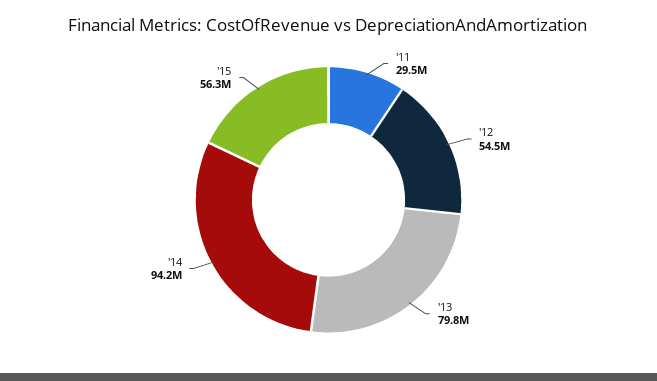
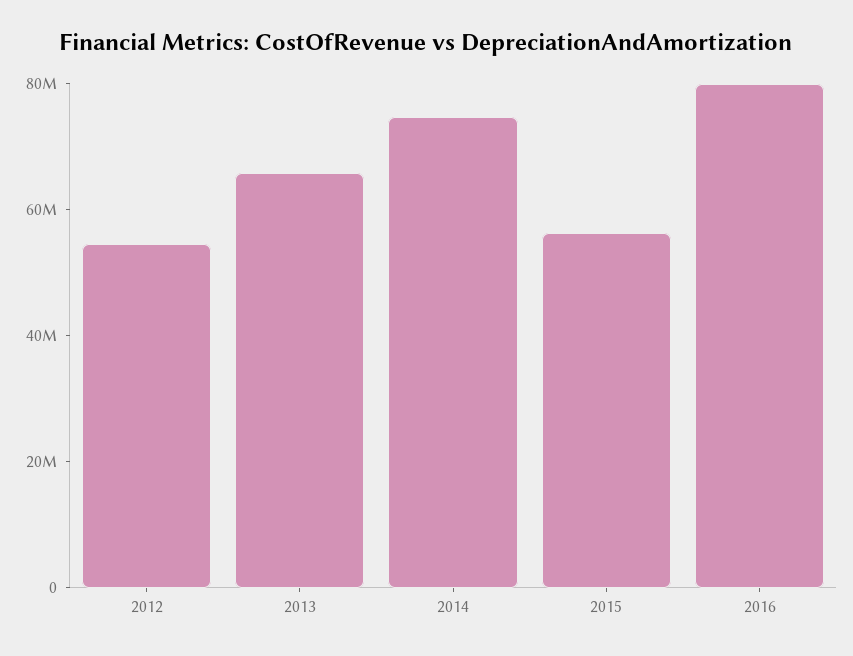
'11: 29500000 -> none
'13: 79800000 -> 65000000
'14: 94200000 -> 75000000
2016: none -> 80000000

